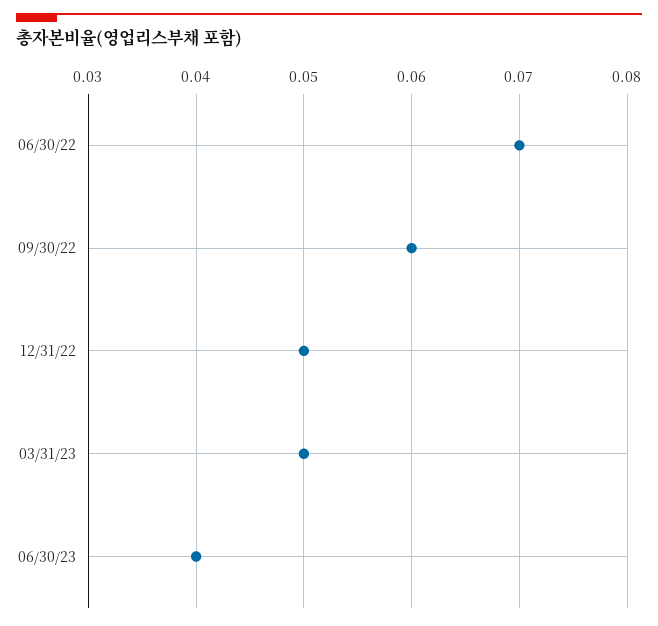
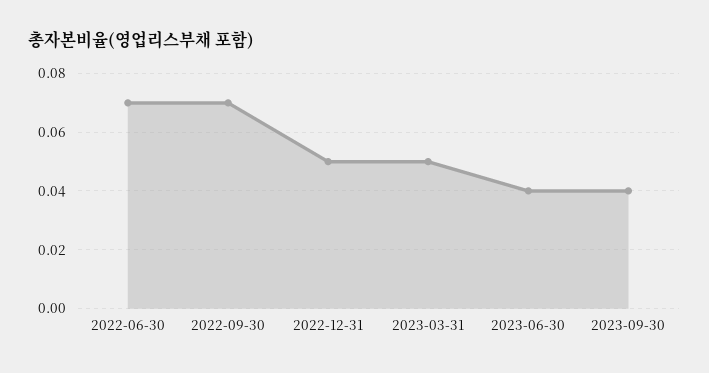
09/30/22: 0.06 -> 0.07
2023-09-30: none -> 0.04

